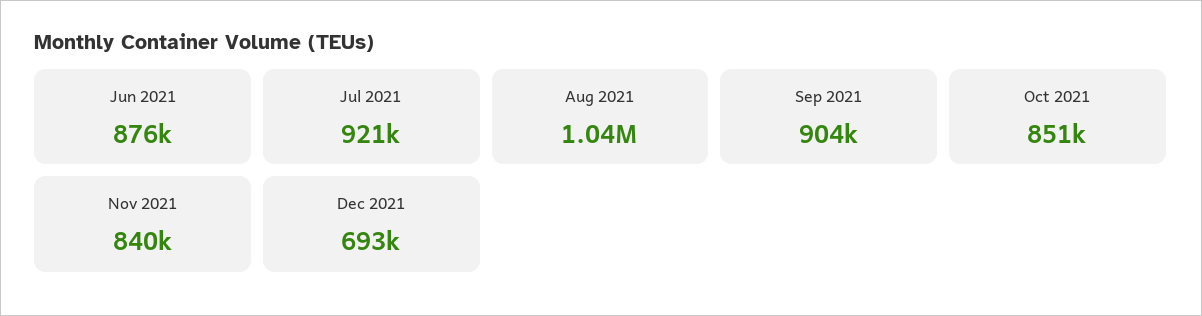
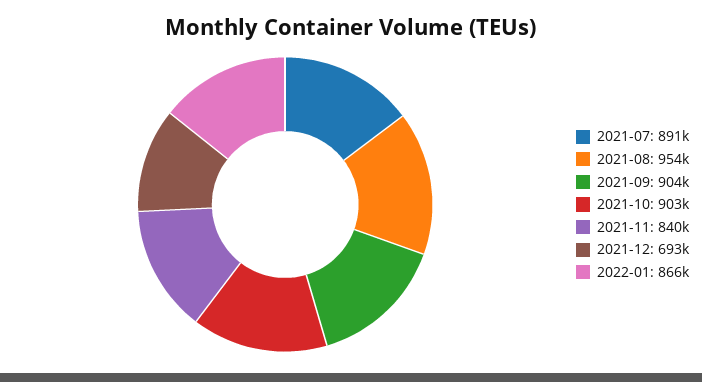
Jun 2021: 876000 -> none
Jul 2021: 921000 -> 891000
Aug 2021: 1040000 -> 954000
Oct 2021: 851000 -> 903000
2022-01: none -> 866000

